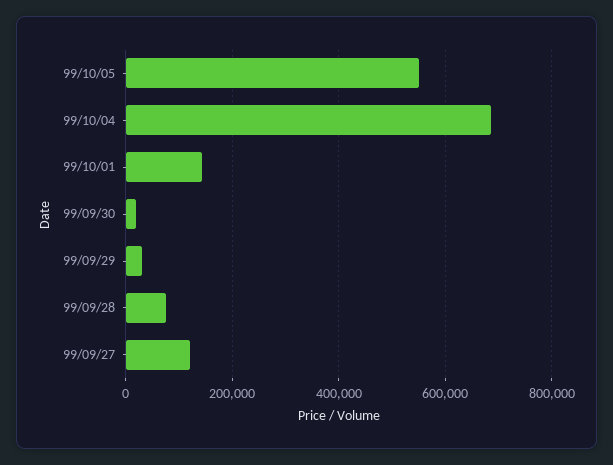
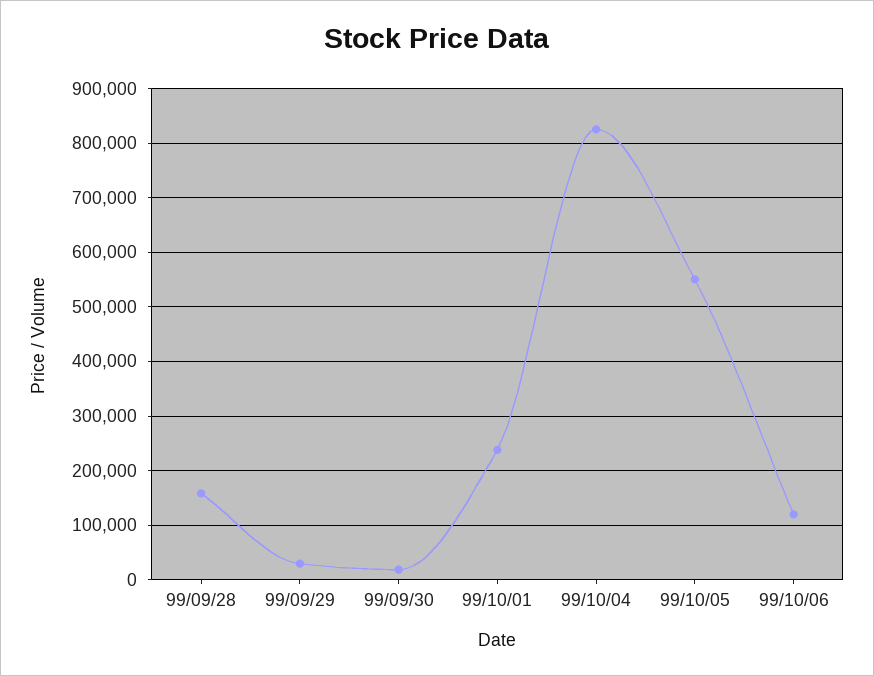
99/10/04: 680000 -> 820000
99/10/01: 140000 -> 240000
99/09/28: 80000 -> 160000
99/09/27: 120000 -> none
99/10/06: none -> 120000

